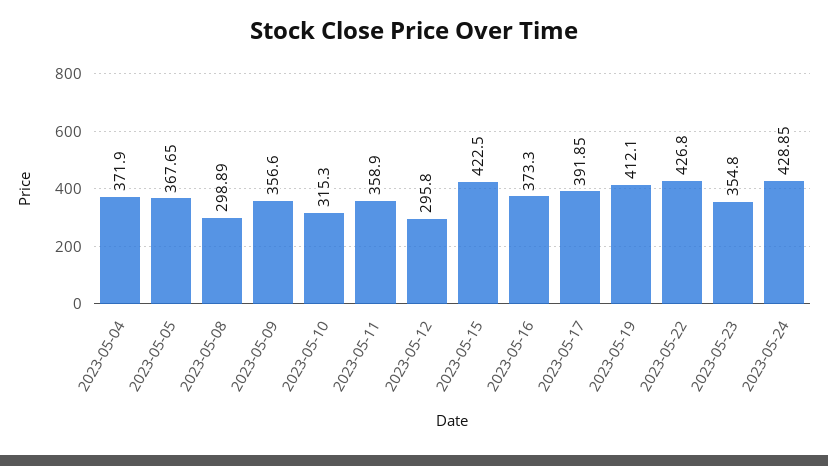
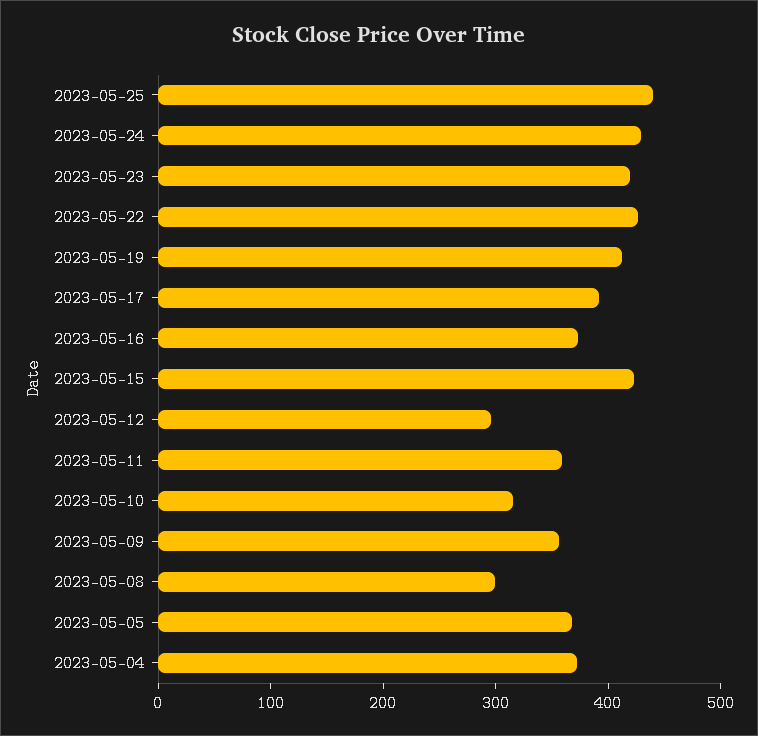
2023-05-23: 354.8 -> 420
2023-05-25: none -> 440

